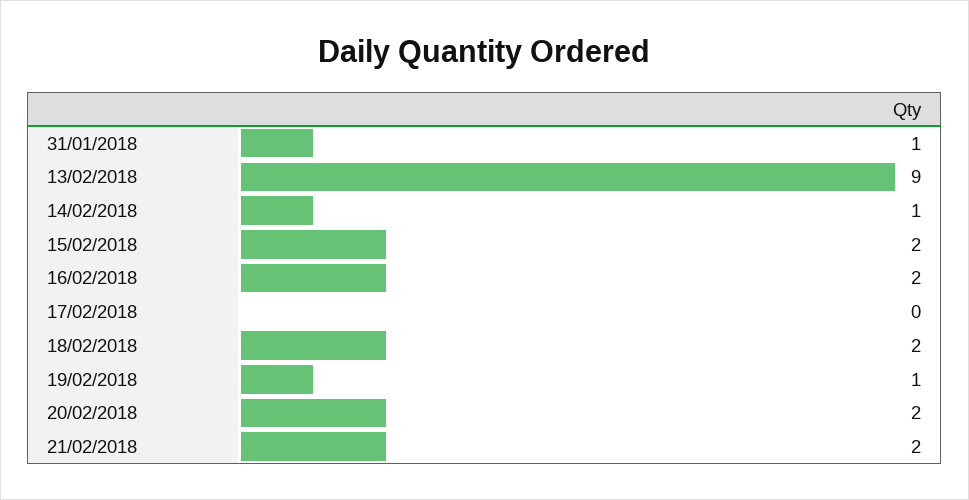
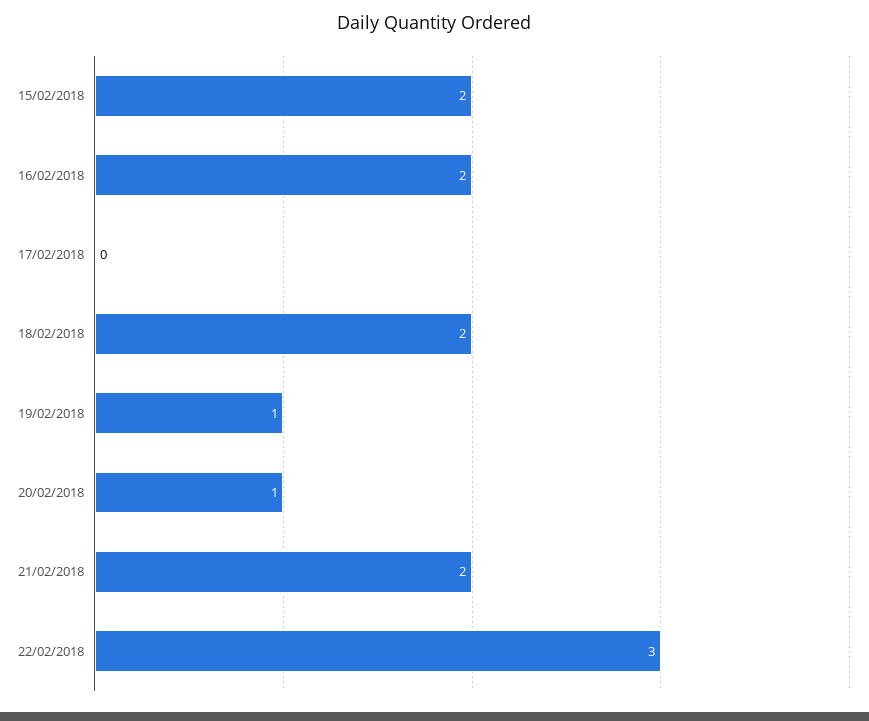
31/01/2018: 1 -> none
13/02/2018: 9 -> none
14/02/2018: 1 -> none
20/02/2018: 2 -> 1
22/02/2018: none -> 3

